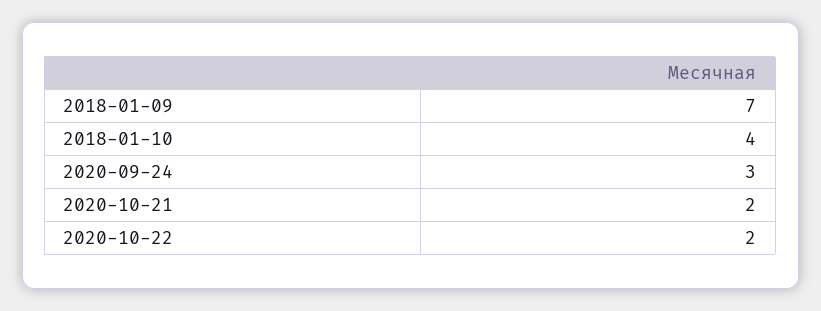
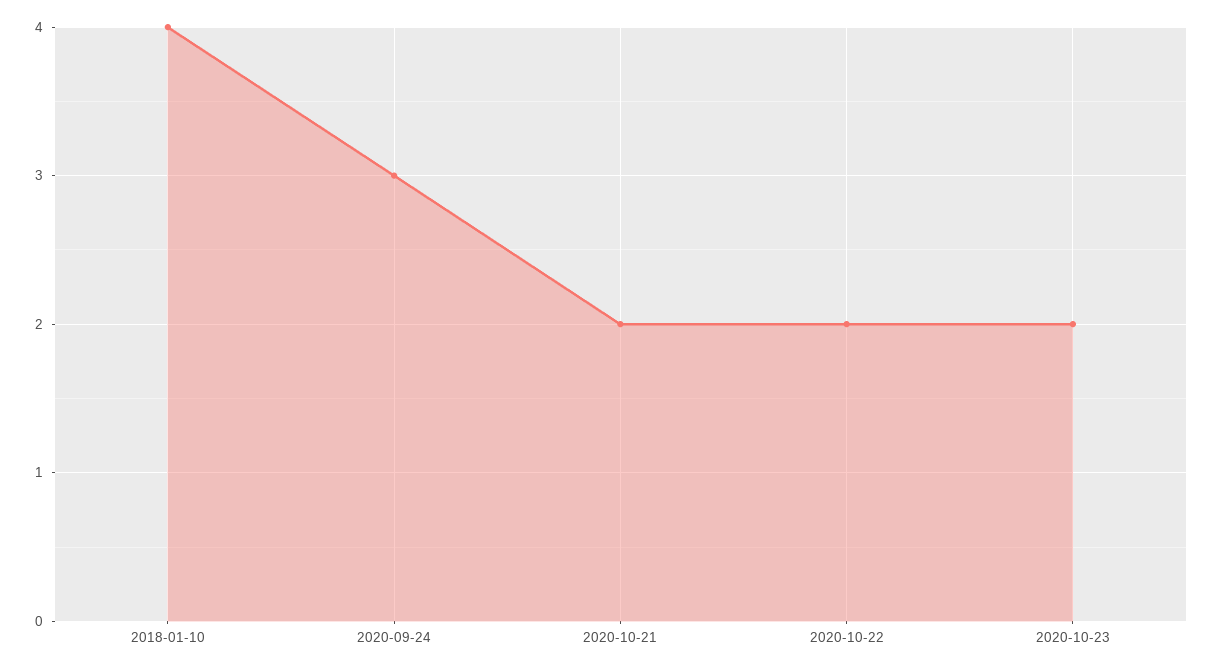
2018-01-09: 7 -> none
2020-10-23: none -> 2

